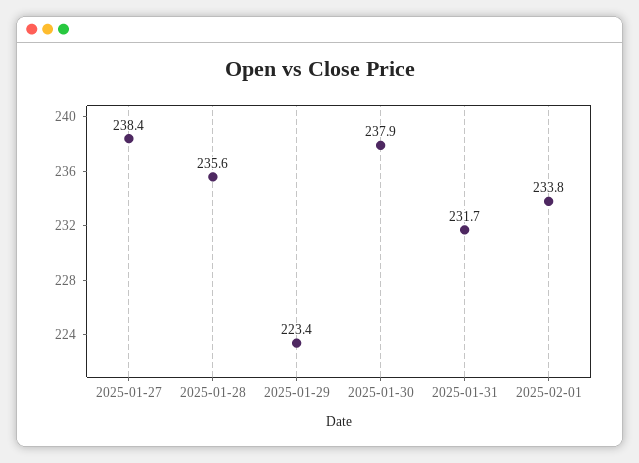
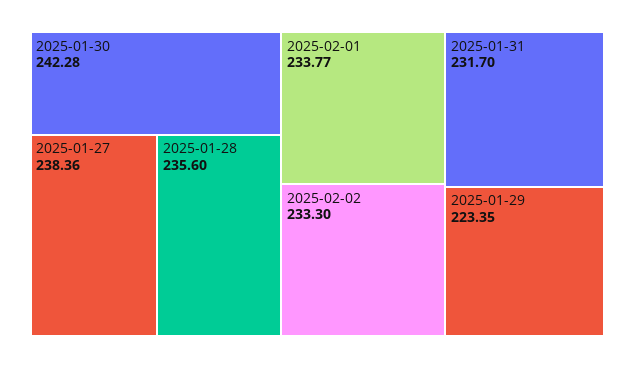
2025-01-30: 237.9 -> 242.28
2025-02-02: none -> 233.3

